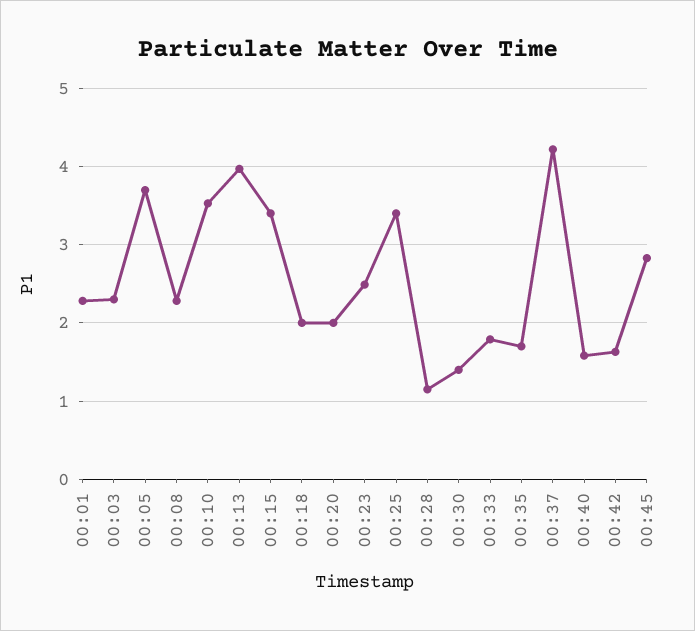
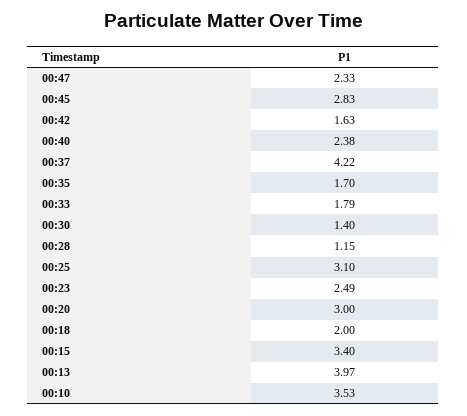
00:01: 2.3 -> none
00:03: 2.3 -> none
00:05: 3.7 -> none
00:08: 2.3 -> none
00:20: 2 -> 3
00:25: 3.4 -> 3.1
00:40: 1.6 -> 2.38
00:47: none -> 2.33

